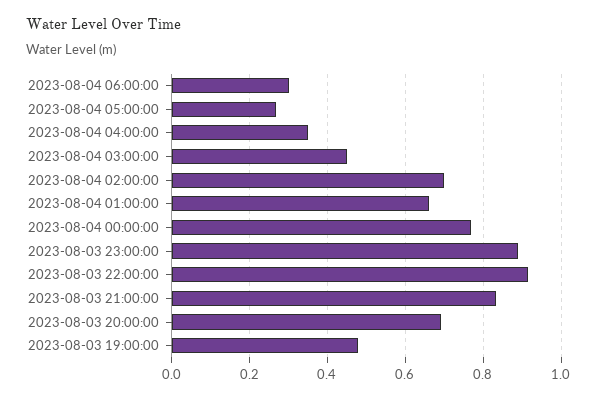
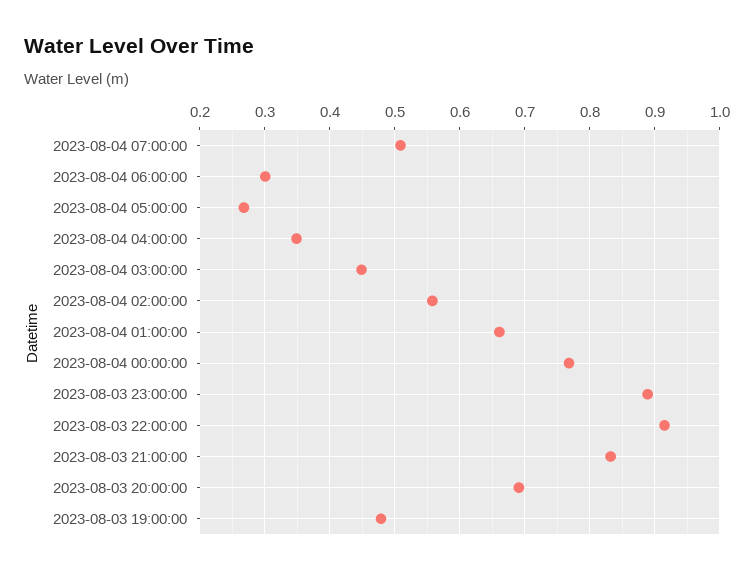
2023-08-04 02:00:00: 0.7 -> 0.56
2023-08-04 07:00:00: none -> 0.51

